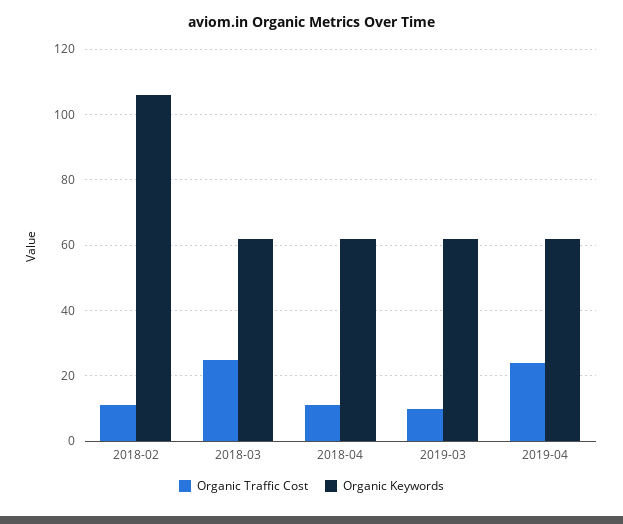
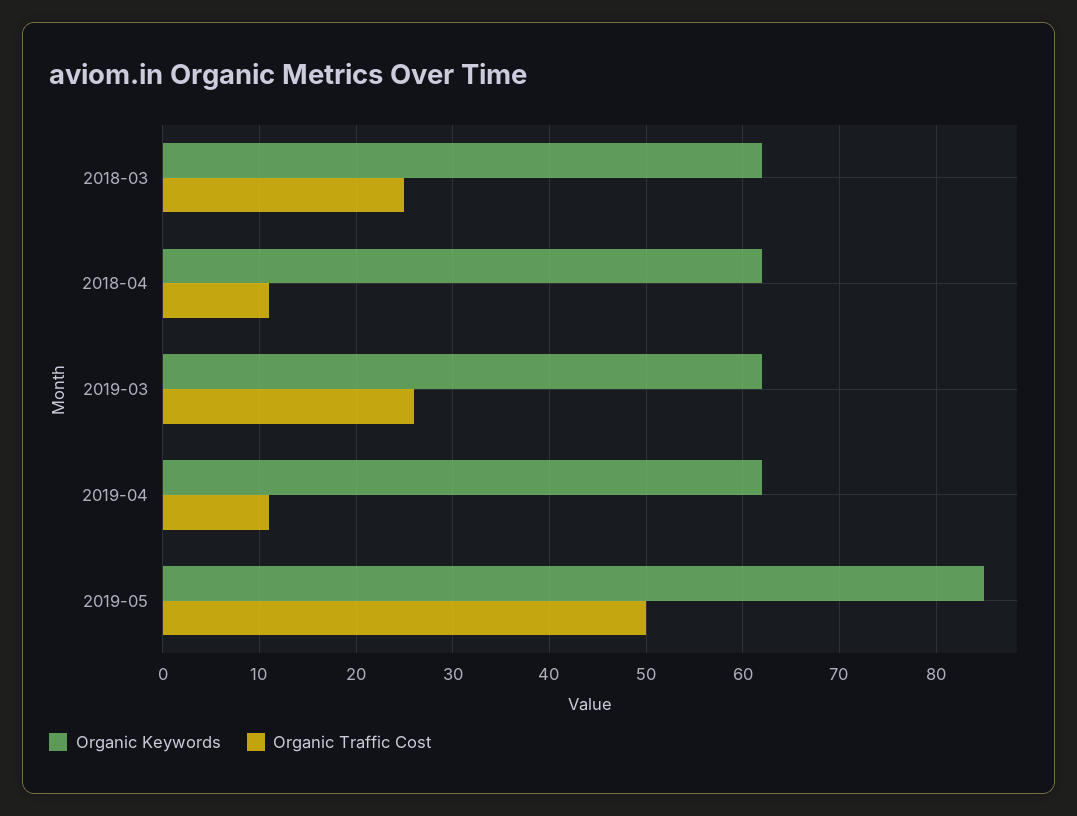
Organic Traffic Cost, 2018-02: 10 -> none
Organic Keywords, 2018-02: 105 -> none
Organic Traffic Cost, 2019-03: 10 -> 26
Organic Traffic Cost, 2019-04: 25 -> 11
Organic Keywords, 2019-05: none -> 85
Organic Traffic Cost, 2019-05: none -> 50

